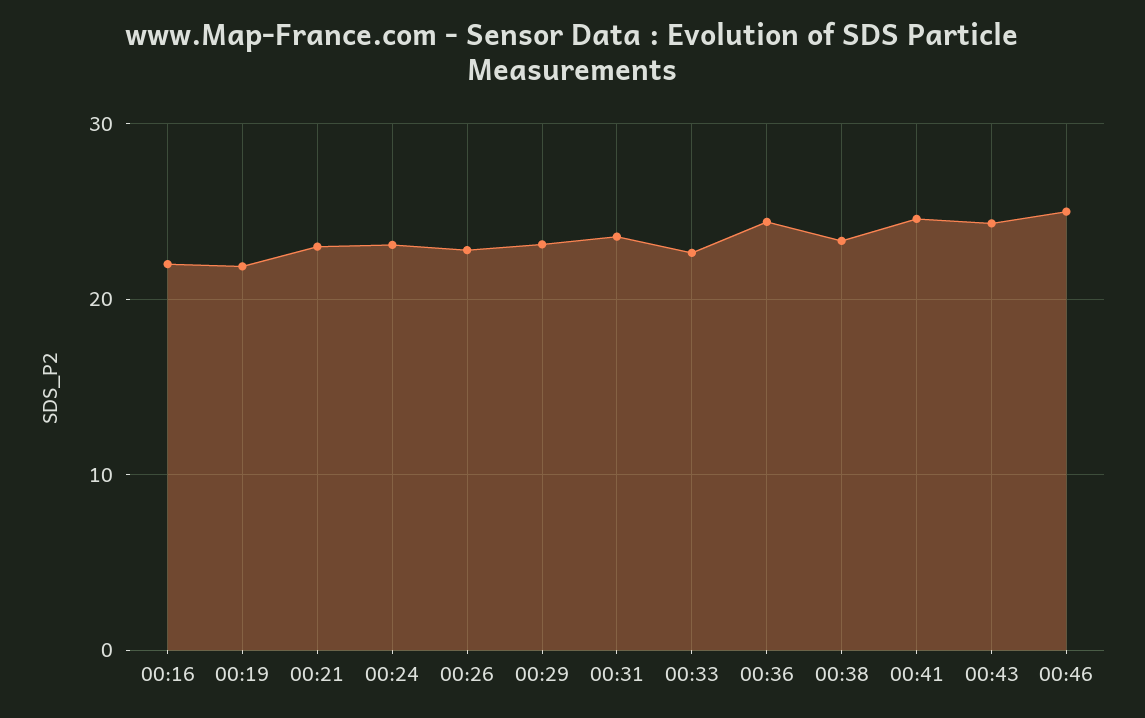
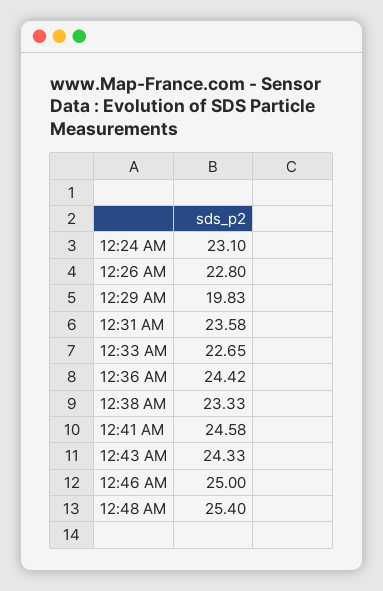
00:16: 22 -> none
00:19: 22 -> none
00:21: 23 -> none
00:29: 23 -> 19.83
12:48 AM: none -> 25.4

